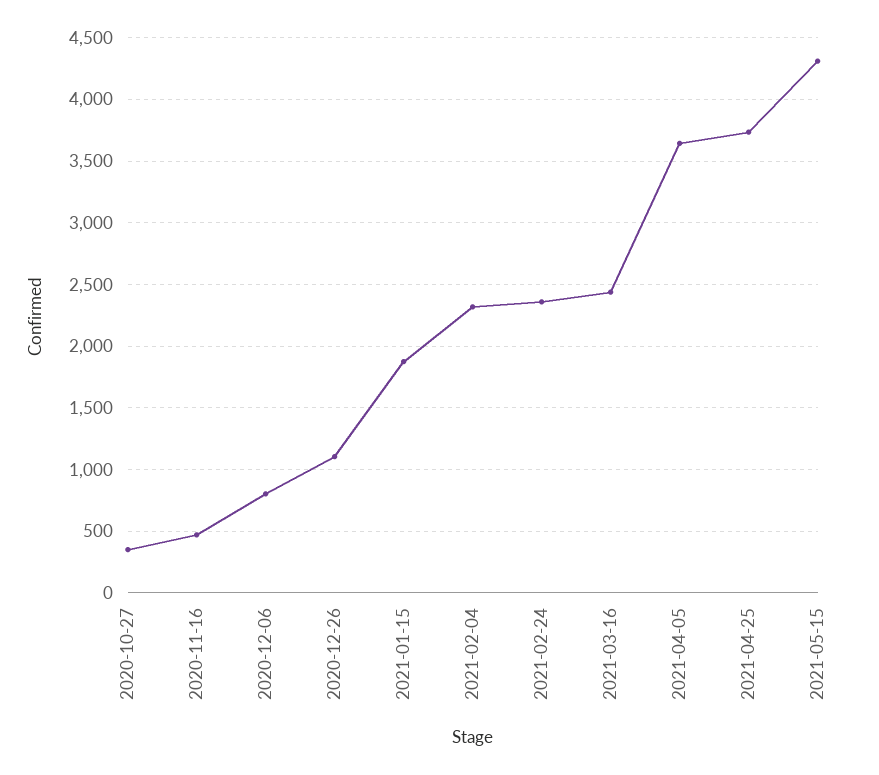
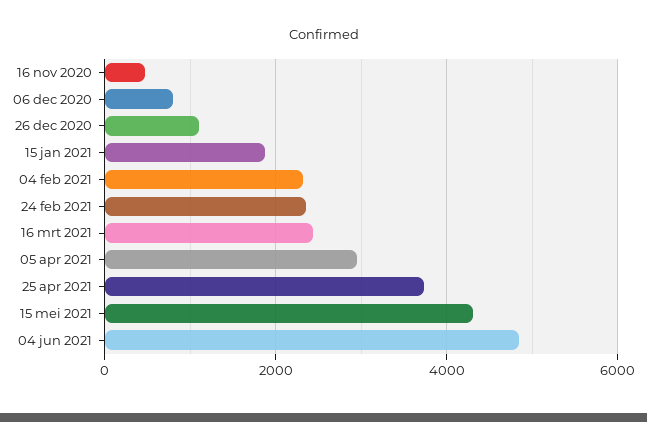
2020-10-27: 350 -> none
2021-04-05: 3650 -> 3000
04 jun 2021: none -> 4800

